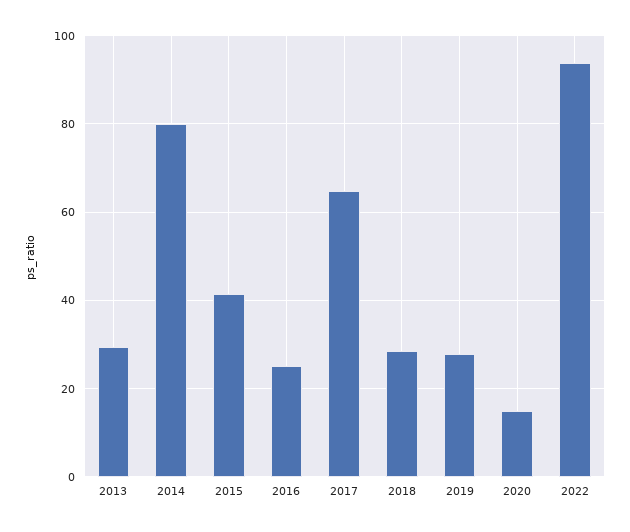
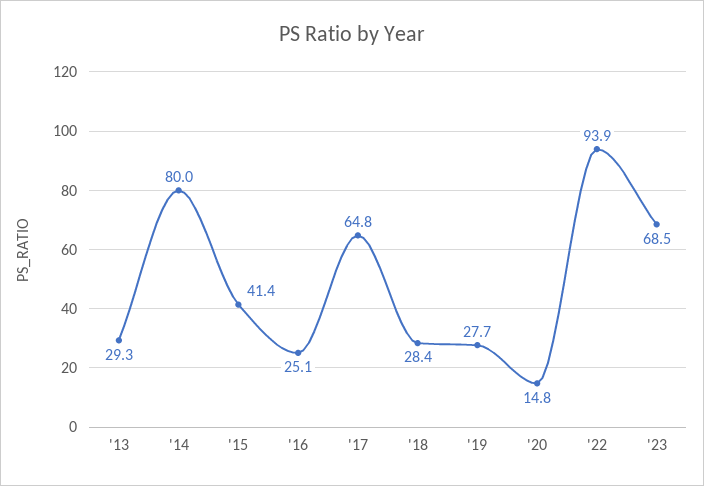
'23: none -> 68.5

